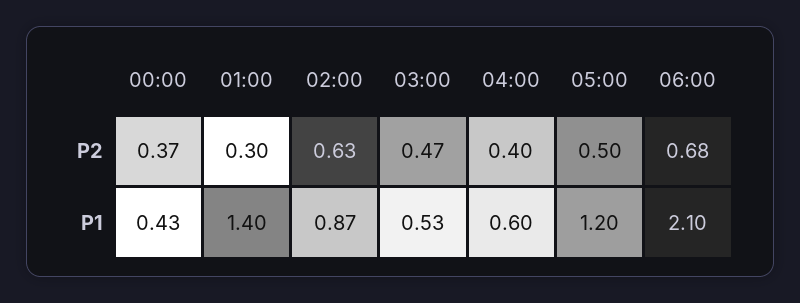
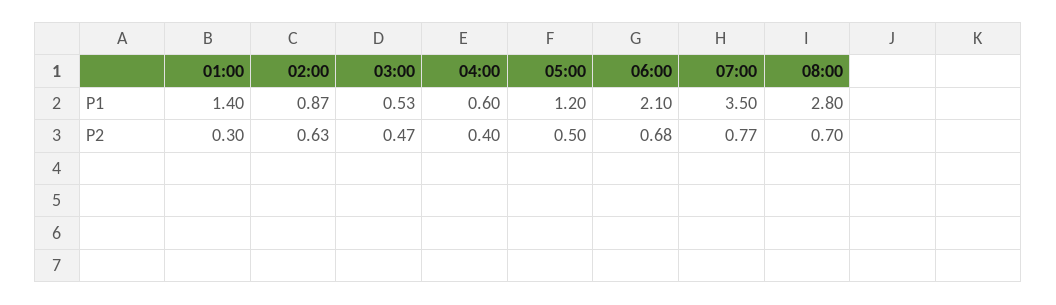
00:00, P2: 0.37 -> none
00:00, P1: 0.43 -> none
07:00, P1: none -> 3.5
08:00, P1: none -> 2.8
07:00, P2: none -> 0.77
08:00, P2: none -> 0.7

